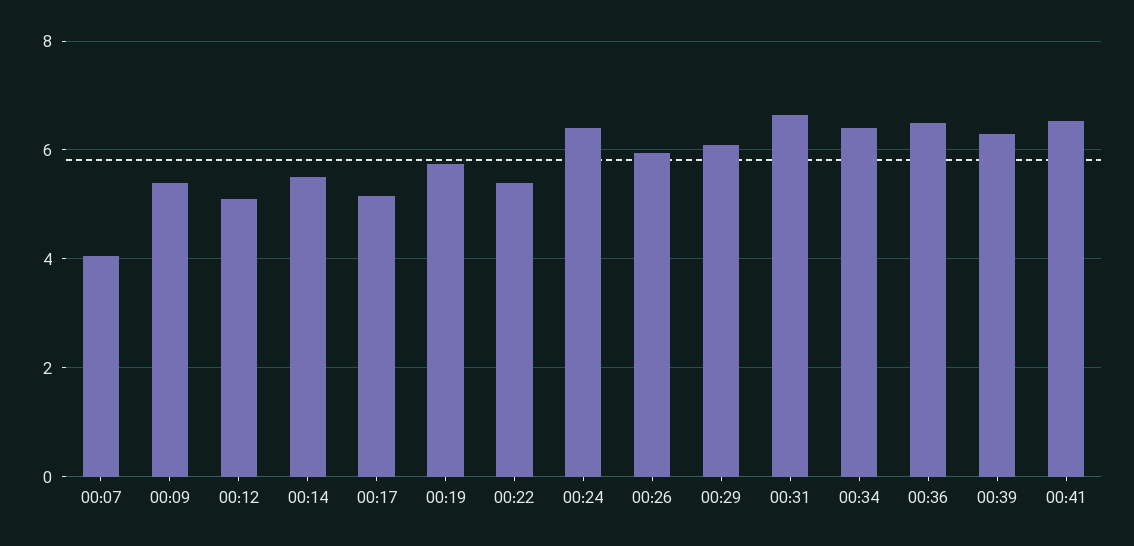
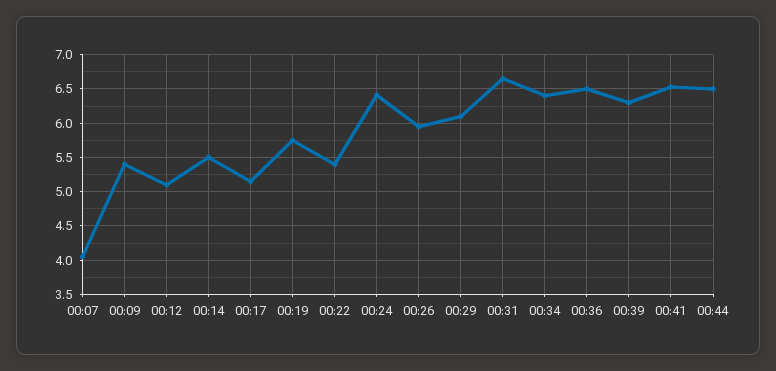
00:44: none -> 6.5

